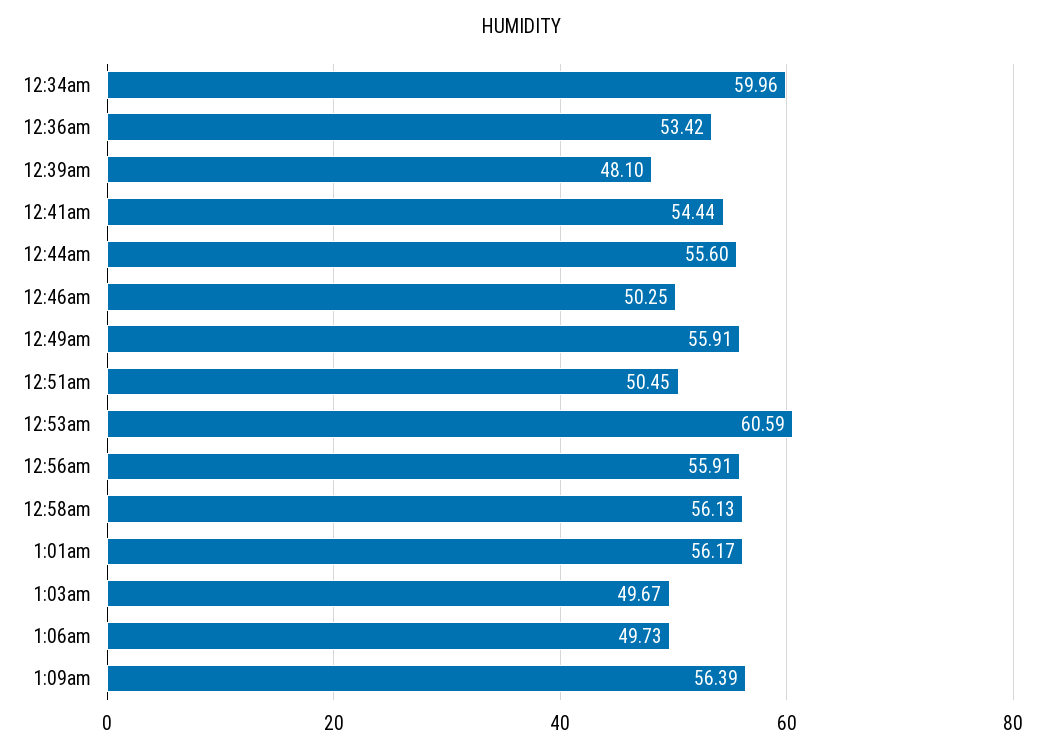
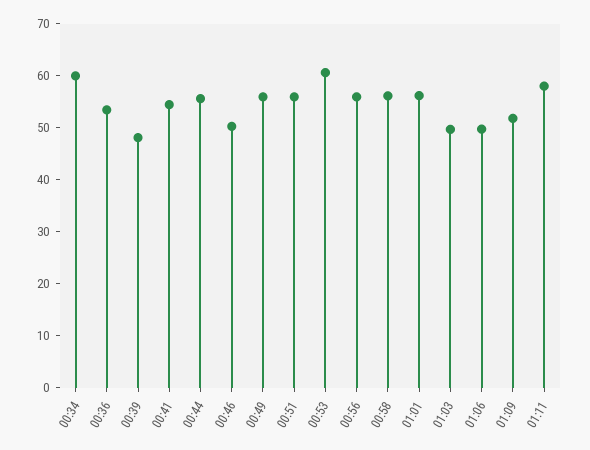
12:51am: 50.45 -> 56
1:09am: 56.39 -> 52
01:11: none -> 58

